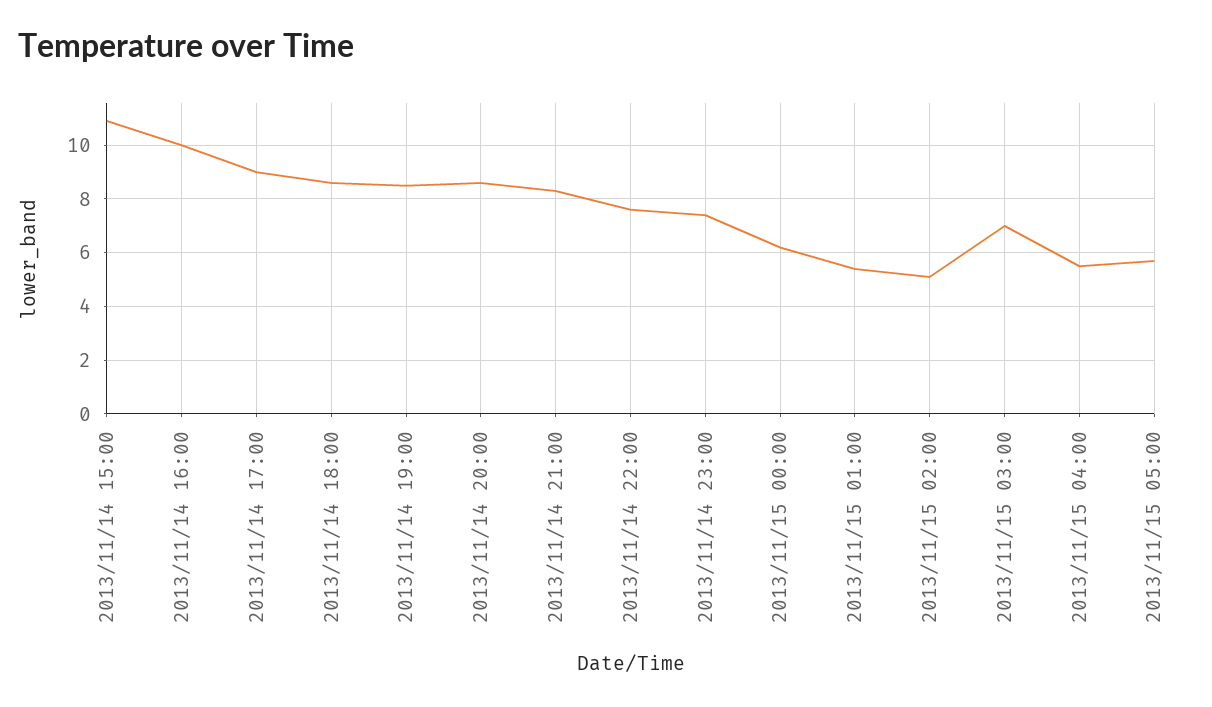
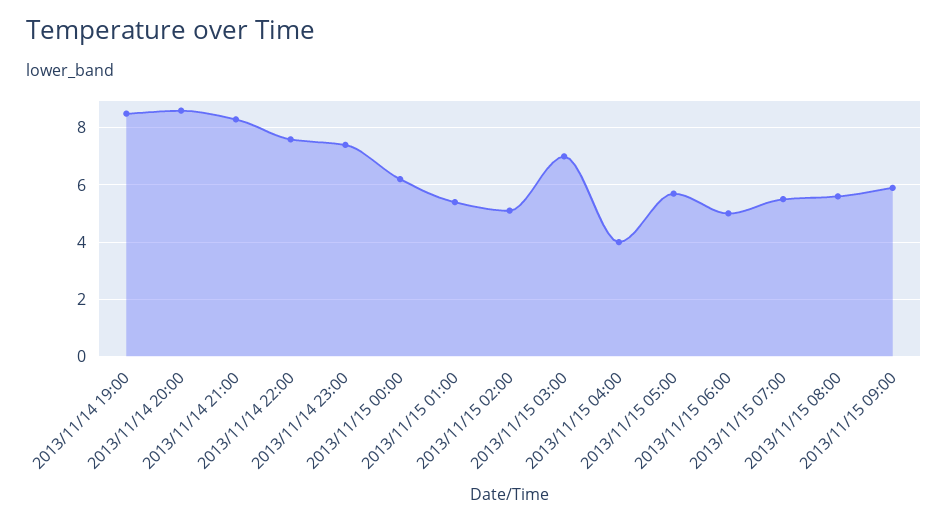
2013/11/14 15:00: 11 -> none
2013/11/14 16:00: 10 -> none
2013/11/14 17:00: 9 -> none
2013/11/14 18:00: 8.5 -> none
2013/11/15 04:00: 5.5 -> 4
2013/11/15 06:00: none -> 5
2013/11/15 07:00: none -> 5.5
2013/11/15 08:00: none -> 5.5
2013/11/15 09:00: none -> 6

